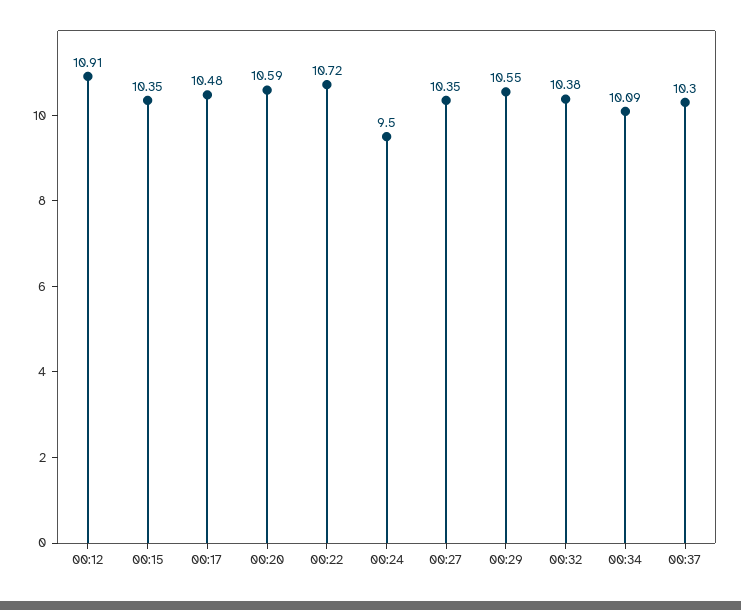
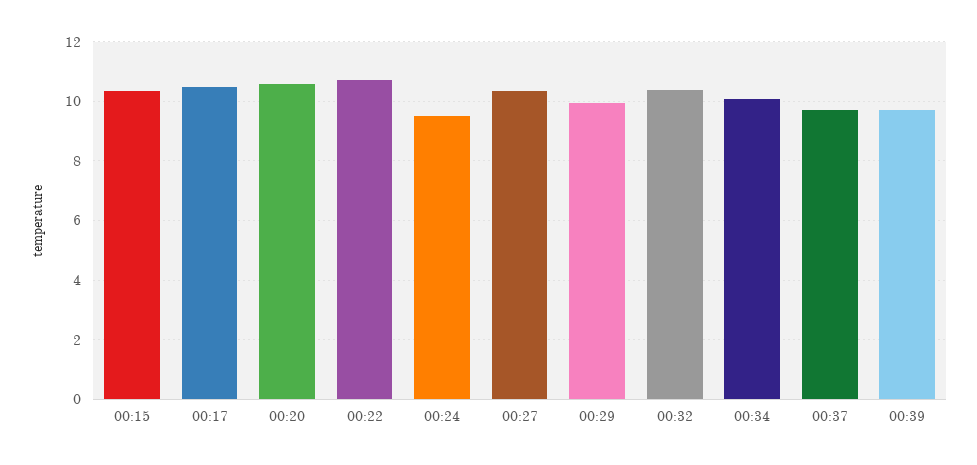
00:12: 10.91 -> none
00:29: 10.55 -> 10
00:37: 10.3 -> 9.75
00:39: none -> 9.75

